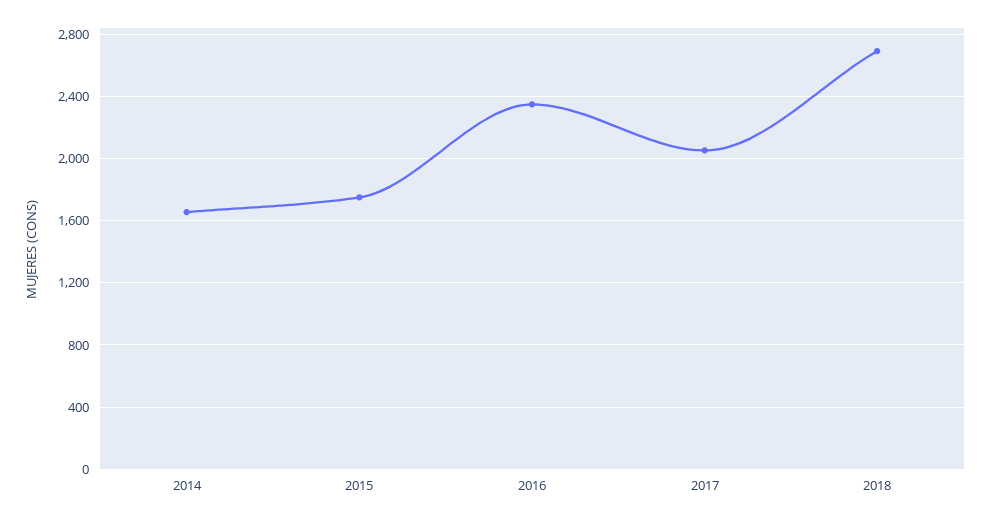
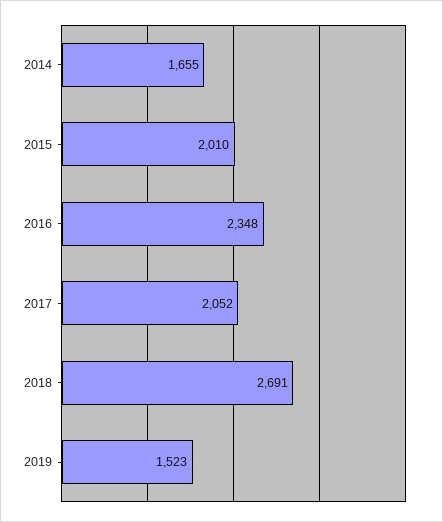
2015: 1750 -> 2010
2019: none -> 1523

